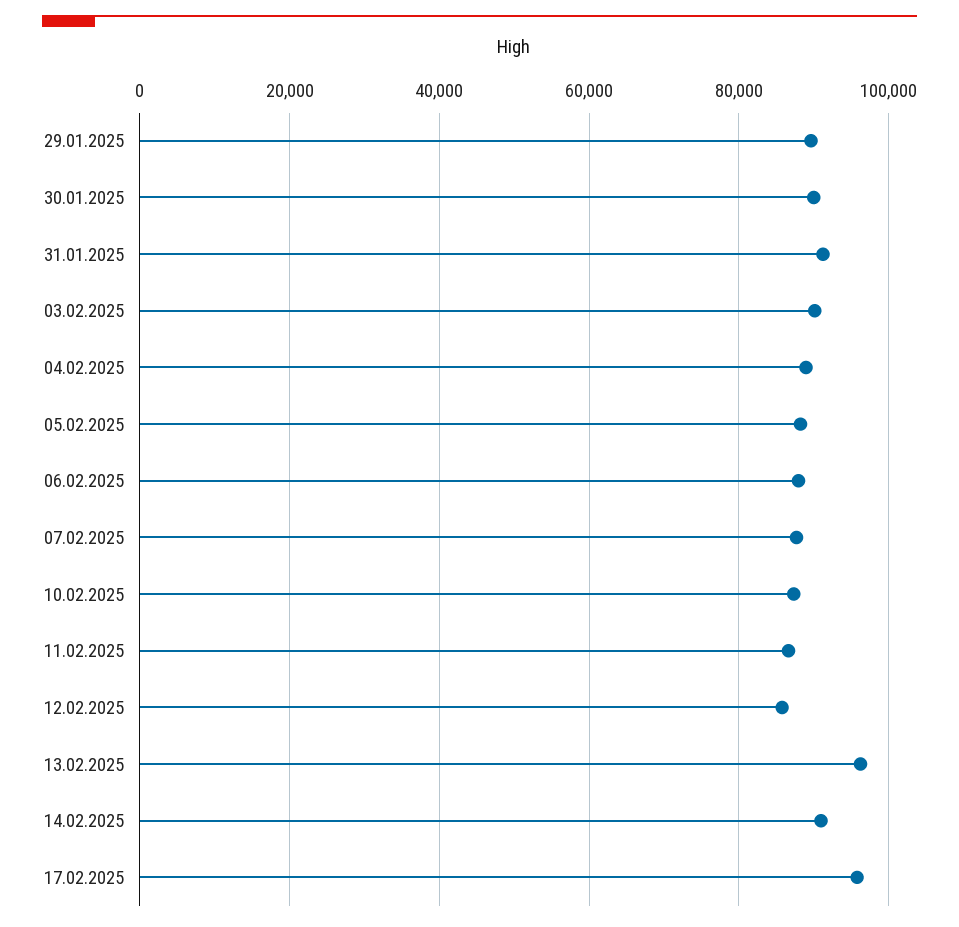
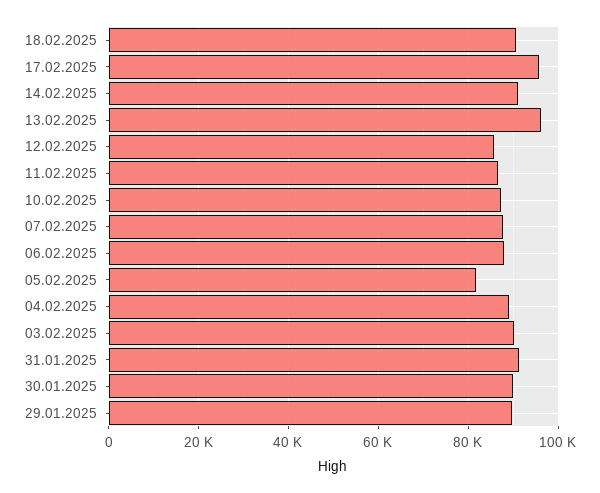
05.02.2025: 88000 -> 82000
18.02.2025: none -> 90000

